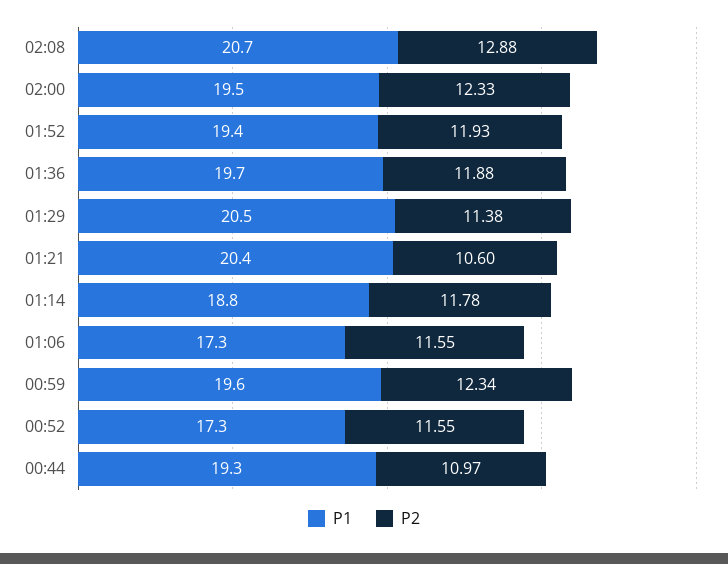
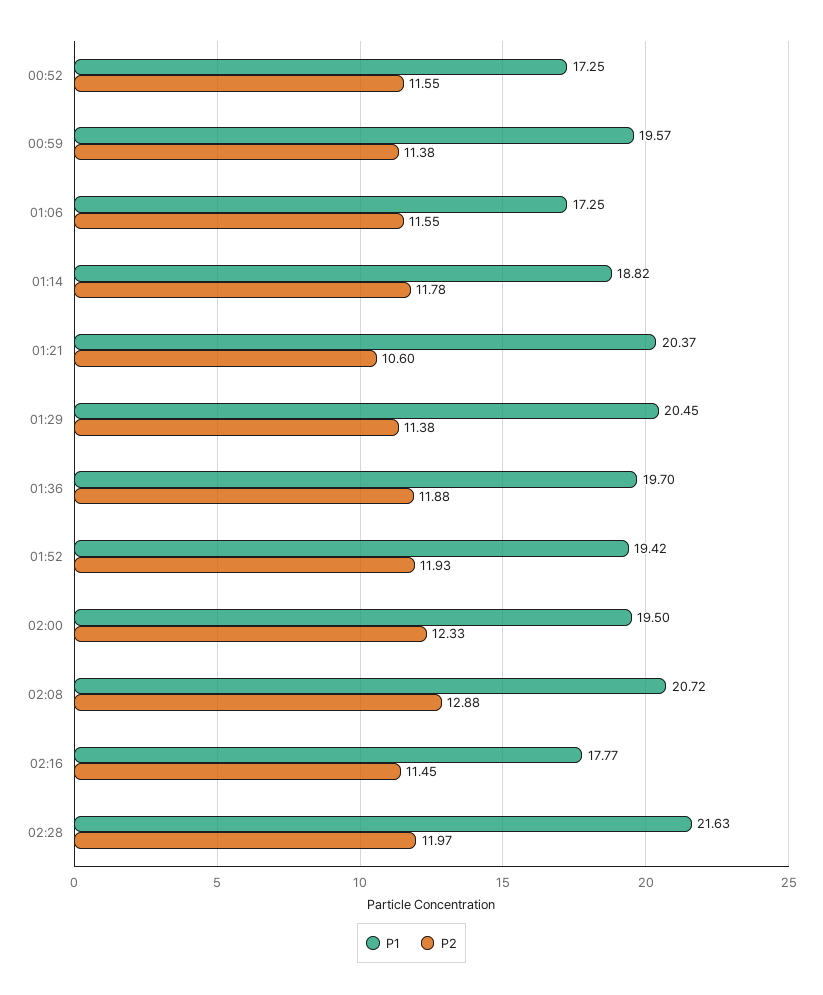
P2, 00:59: 12.34 -> 11.38
P1, 00:44: 19.3 -> none
P2, 00:44: 10.97 -> none
P1, 02:16: none -> 17.77
P2, 02:16: none -> 11.45
P1, 02:28: none -> 21.63
P2, 02:28: none -> 11.97

